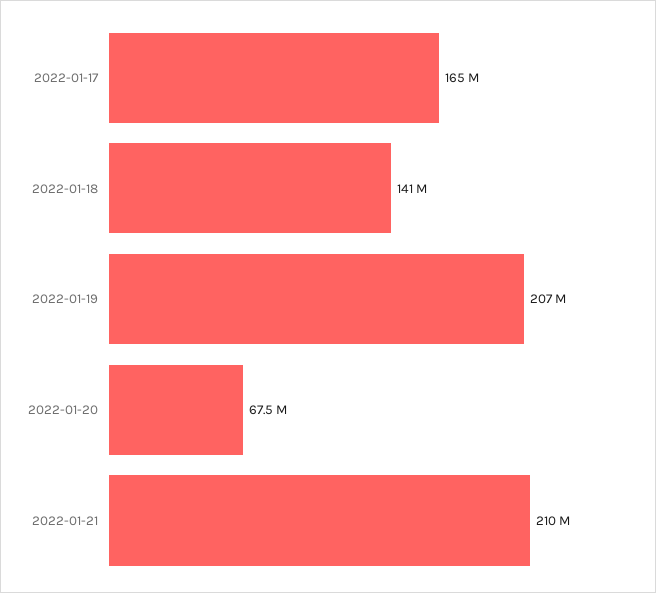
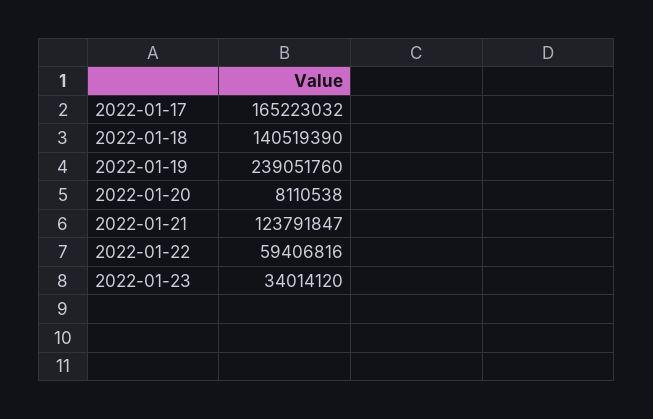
2022-01-19: 207000000 -> 239051760
2022-01-20: 67500000 -> 8110538
2022-01-21: 210000000 -> 123791847
2022-01-22: none -> 59406816
2022-01-23: none -> 34014120

